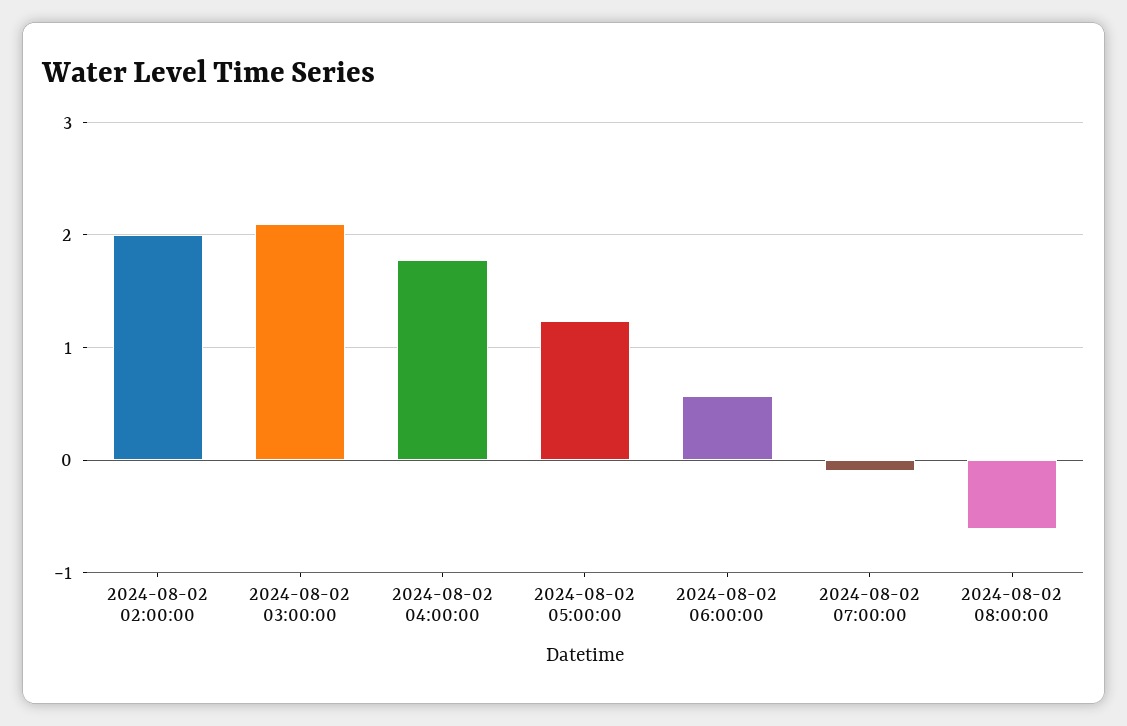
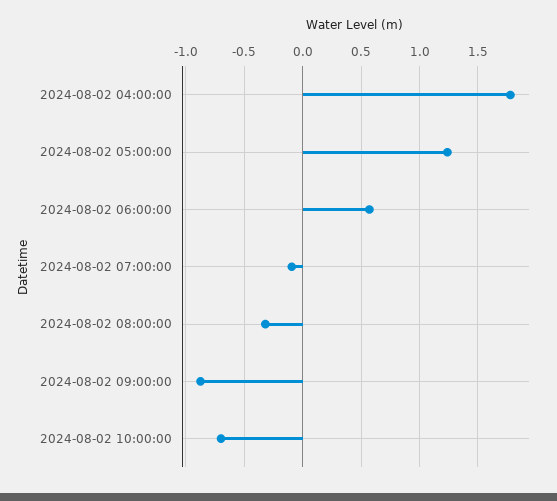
2024-08-02 02:00:00: 2 -> none
2024-08-02 03:00:00: 2.1 -> none
2024-08-02 08:00:00: -0.6 -> -0.3
2024-08-02 09:00:00: none -> -0.9
2024-08-02 10:00:00: none -> -0.7

